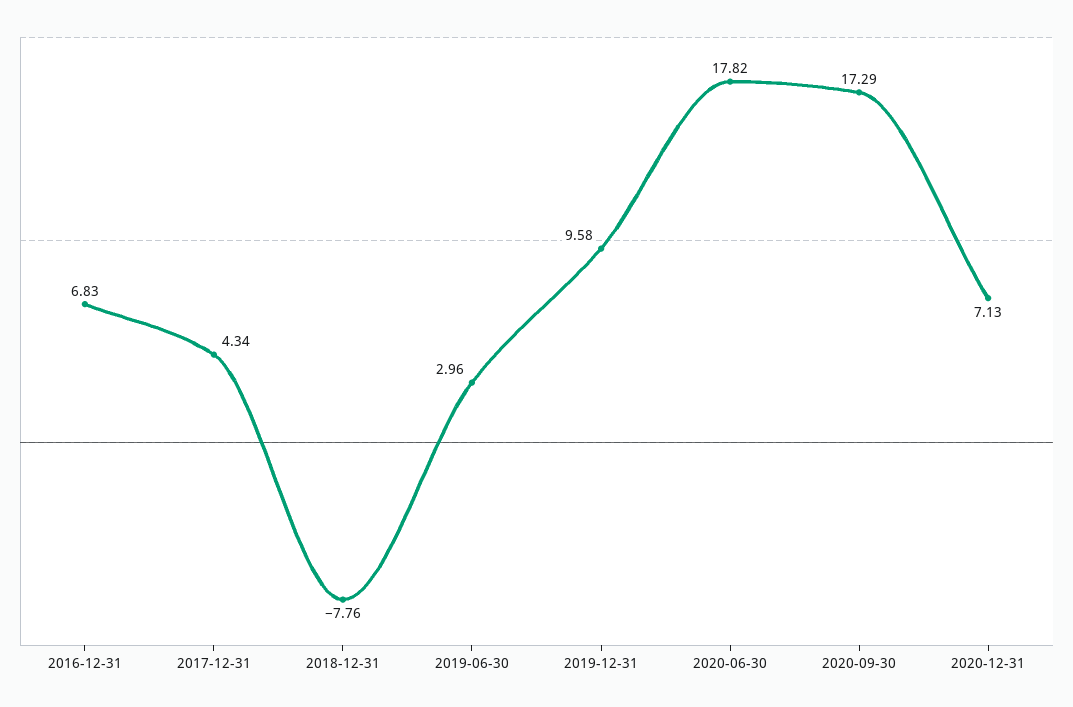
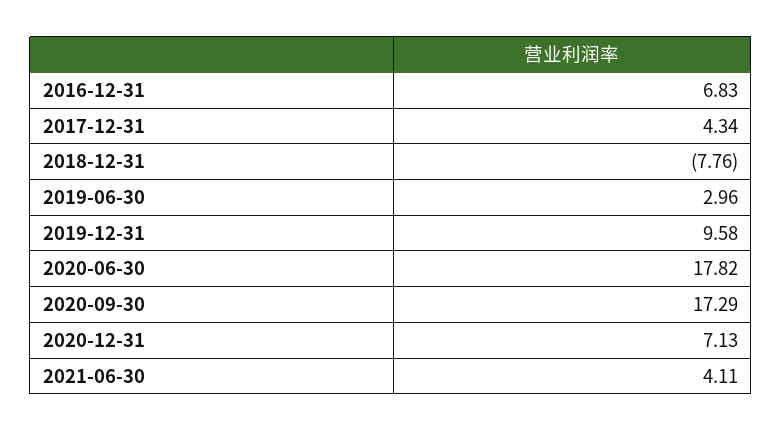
2021-06-30: none -> 4.11

